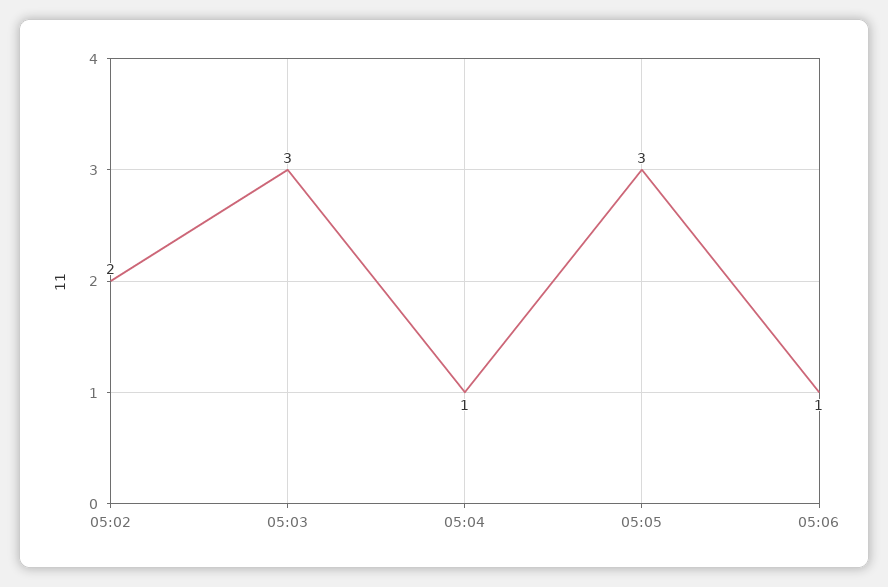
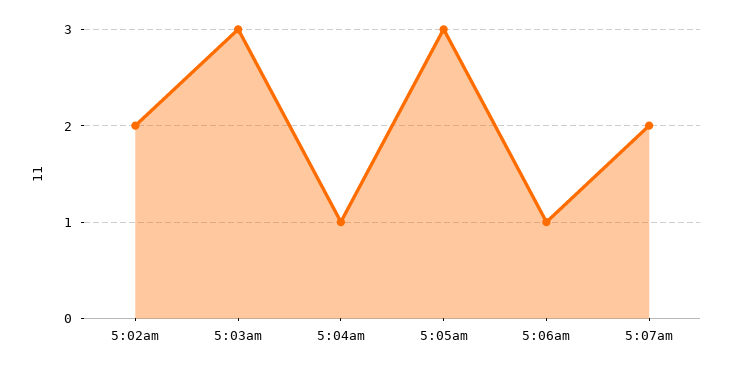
5:07am: none -> 2

